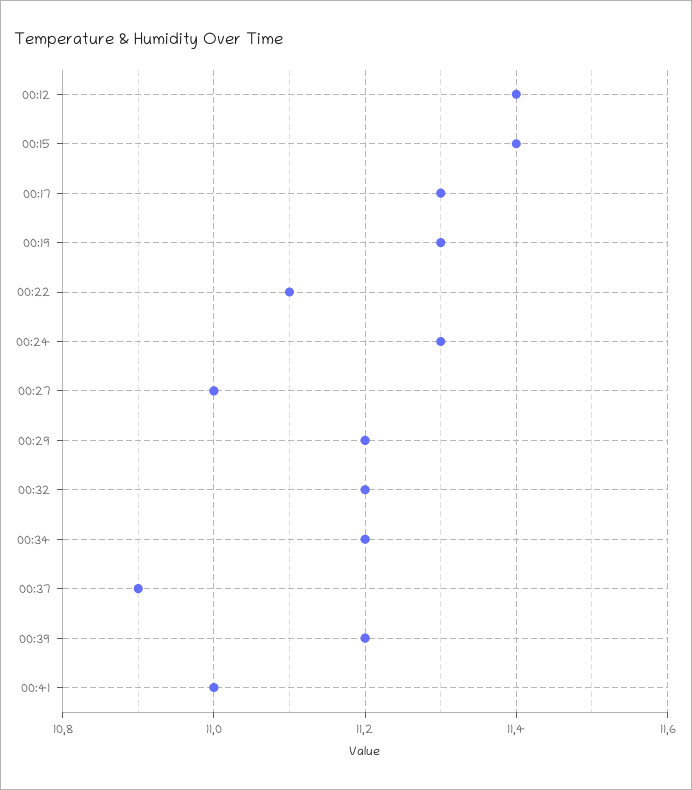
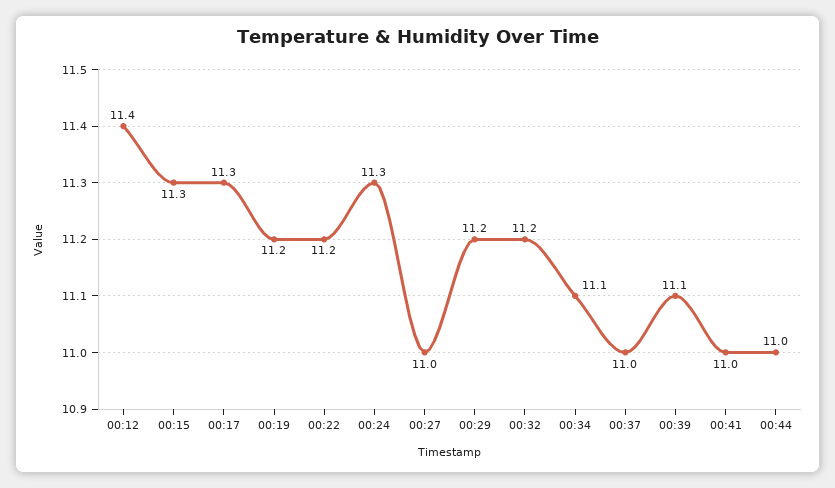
00:15: 11.4 -> 11.3
00:19: 11.3 -> 11.2
00:22: 11.1 -> 11.2
00:34: 11.2 -> 11.1
00:37: 10.9 -> 11
00:39: 11.2 -> 11.1
00:44: none -> 11

